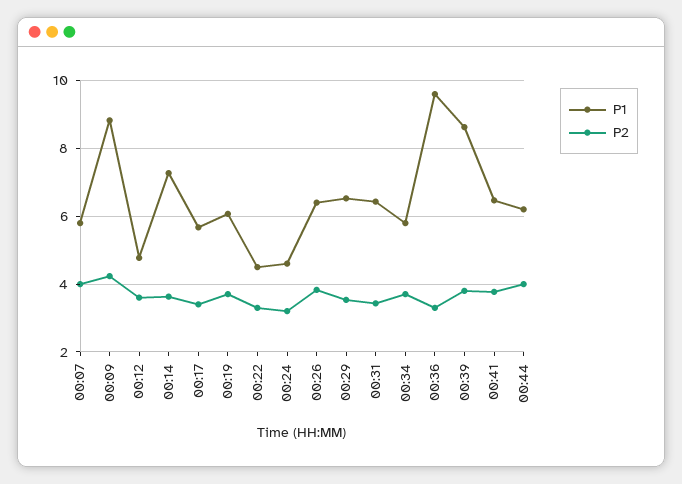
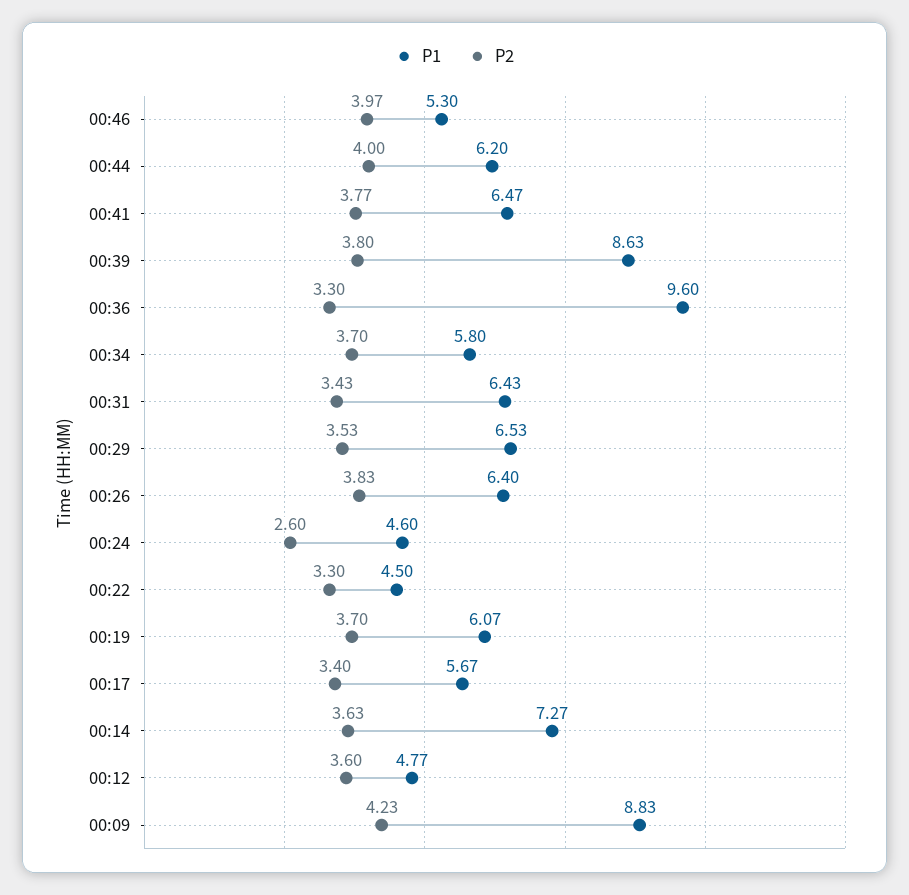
P1, 00:07: 5.8 -> none
P2, 00:07: 4 -> none
P2, 00:24: 3.2 -> 2.6
P1, 00:46: none -> 5.3
P2, 00:46: none -> 3.97

